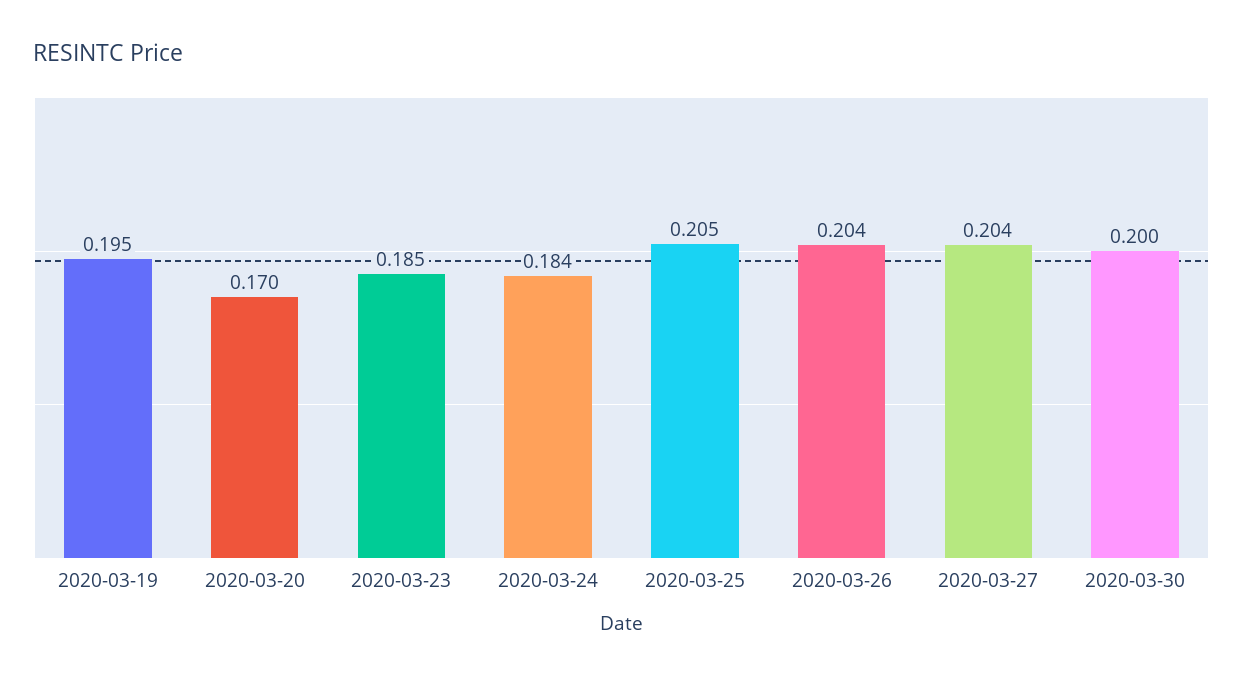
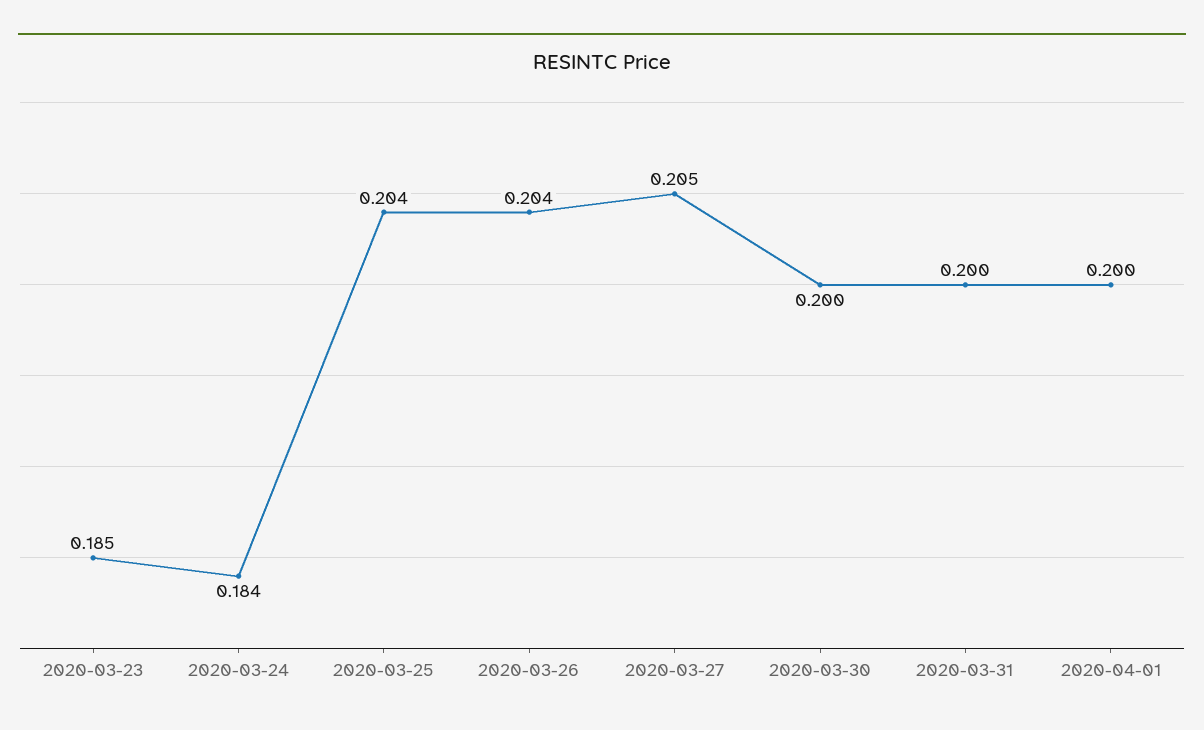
2020-03-19: 0.195 -> none
2020-03-20: 0.17 -> none
2020-03-25: 0.205 -> 0.204
2020-03-27: 0.204 -> 0.205
2020-03-31: none -> 0.2
2020-04-01: none -> 0.2

